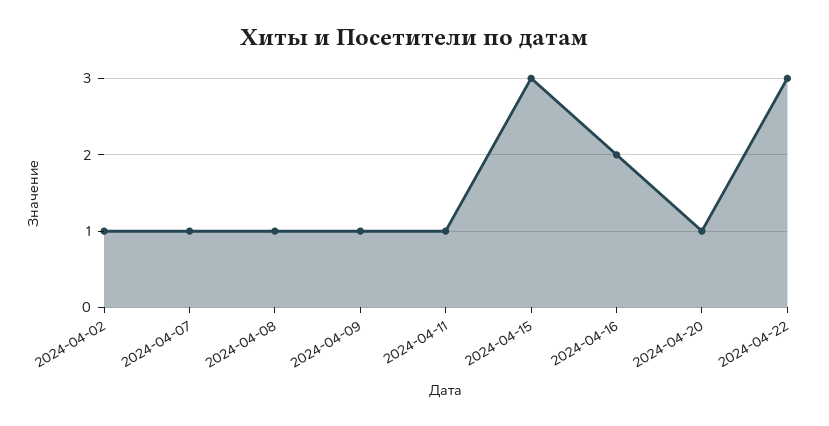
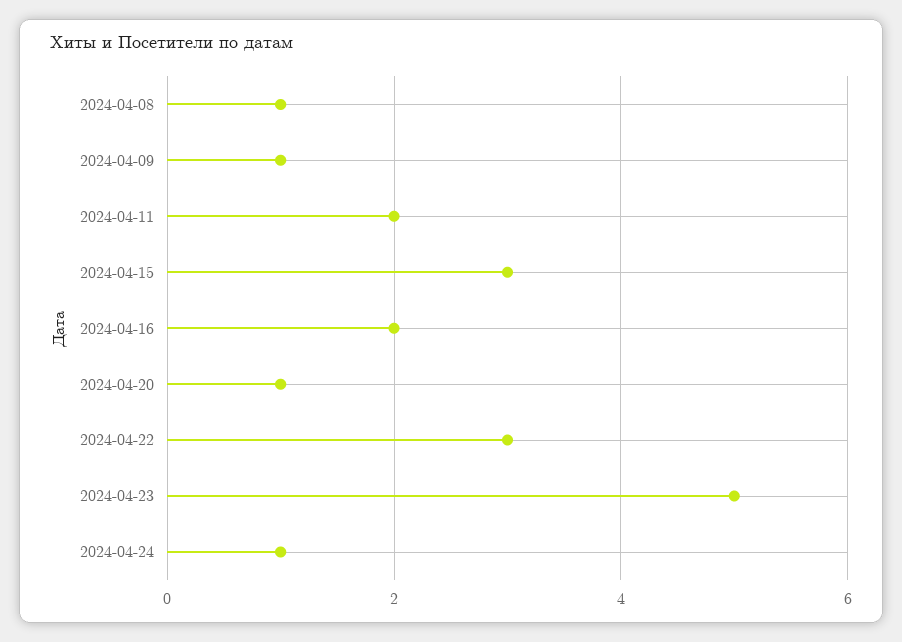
2024-04-02: 1 -> none
2024-04-07: 1 -> none
2024-04-11: 1 -> 2
2024-04-23: none -> 5
2024-04-24: none -> 1

